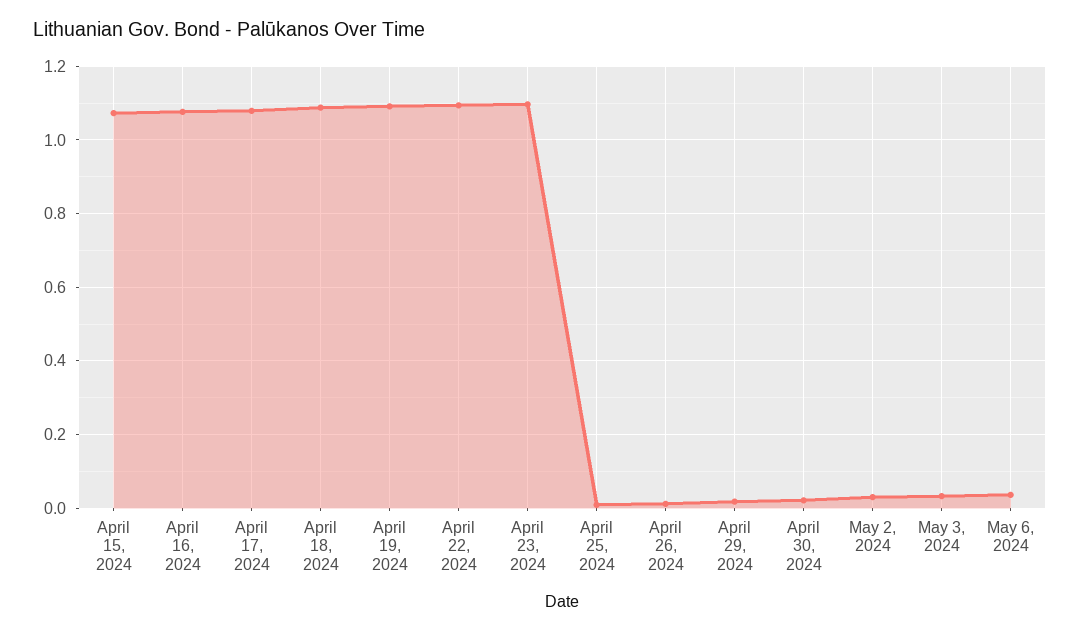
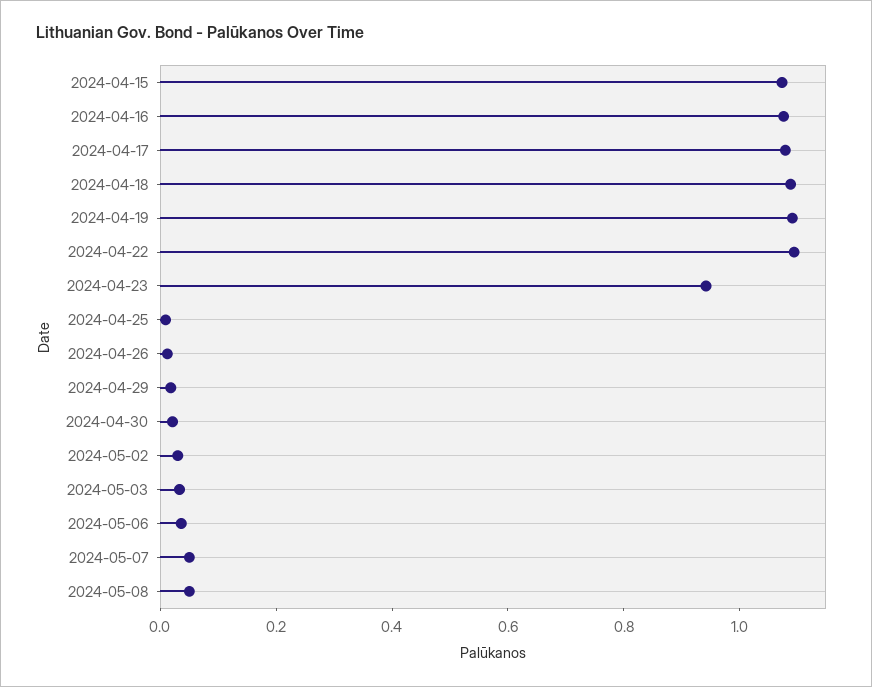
April 23, 2024: 1.1 -> 0.95
2024-05-07: none -> 0.05
2024-05-08: none -> 0.05

